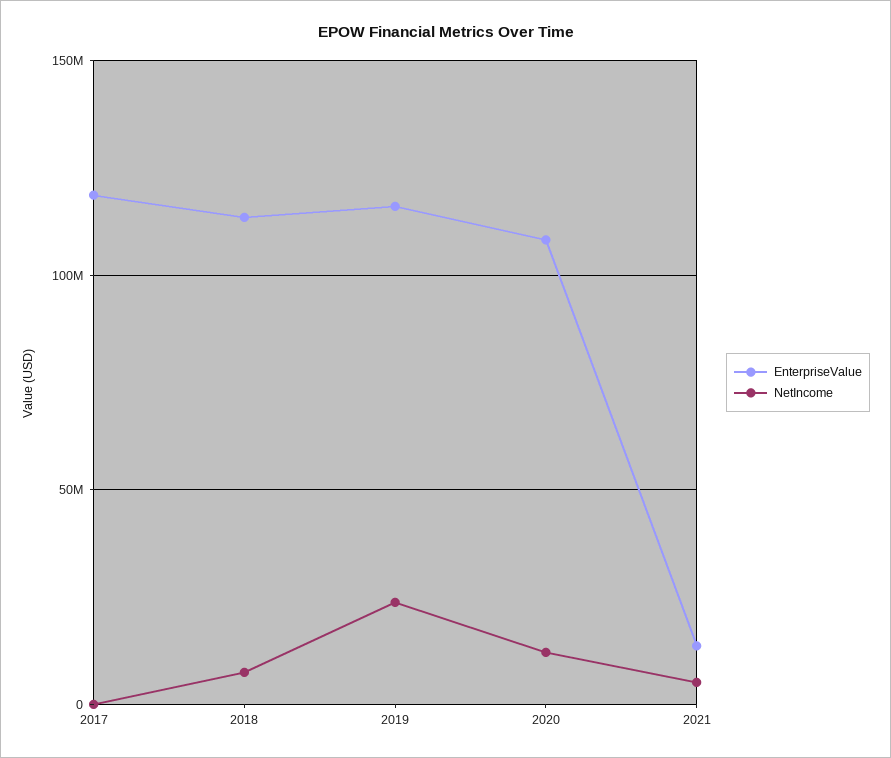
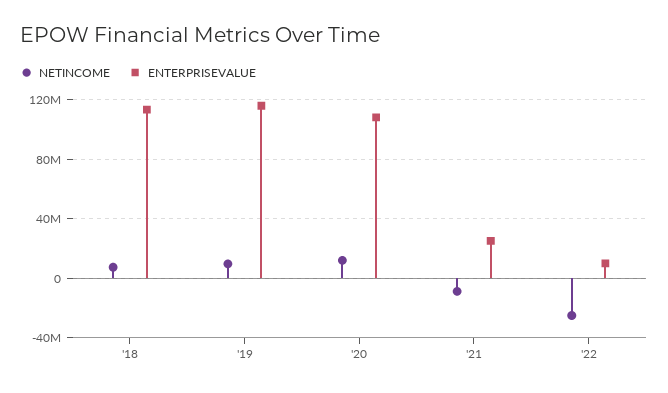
EnterpriseValue, 2017: 120000000 -> none
NetIncome, 2017: 0 -> none
NetIncome, 2019: 25000000 -> 10000000
EnterpriseValue, 2021: 15000000 -> 25000000
NetIncome, 2021: 5000000 -> -10000000
NetIncome, '22: none -> -25000000
EnterpriseValue, '22: none -> 10000000

